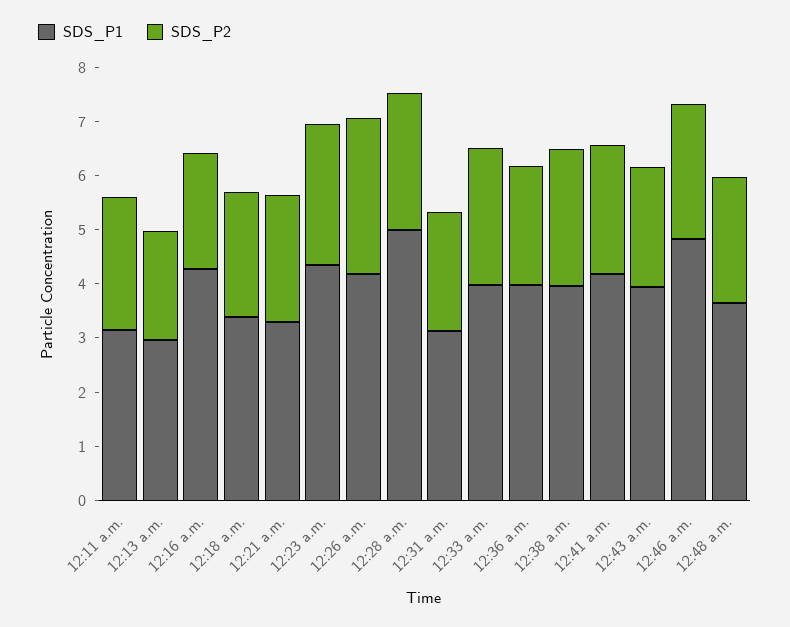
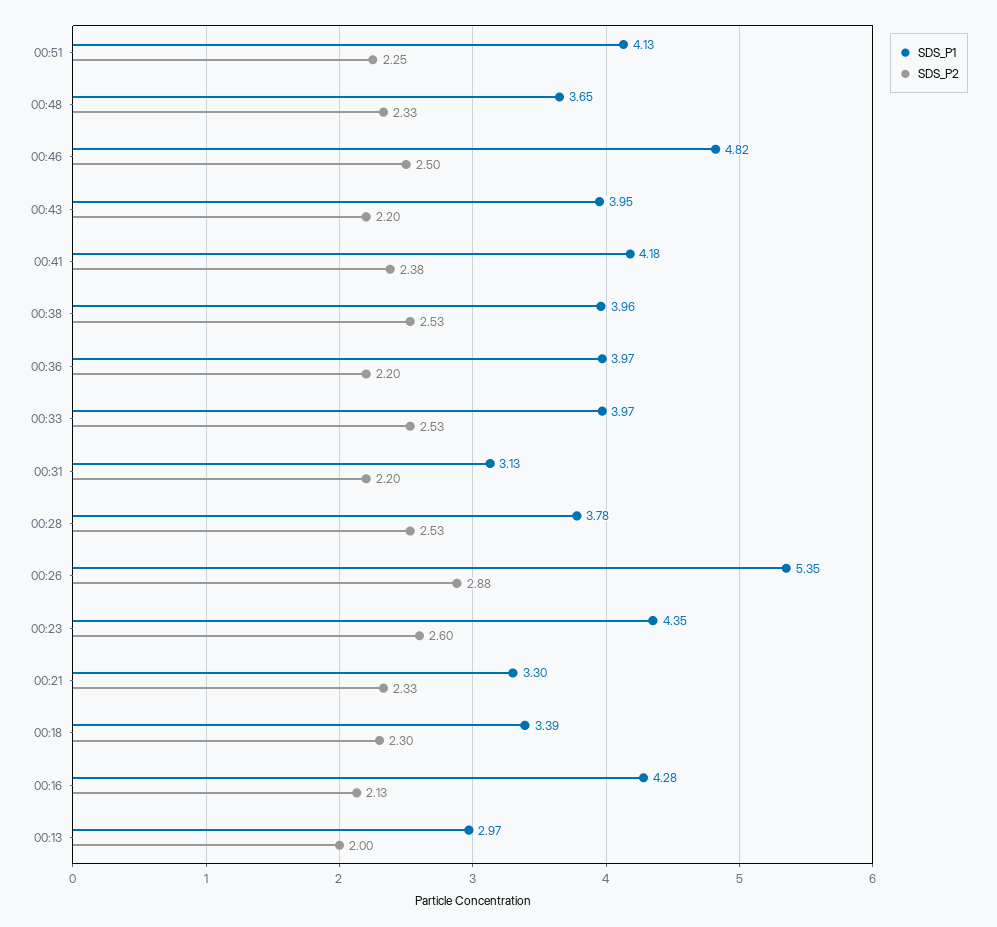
SDS_P1, 12:11 a.m.: 3.2 -> none
SDS_P2, 12:11 a.m.: 2.4 -> none
SDS_P1, 12:26 a.m.: 4.2 -> 5.35
SDS_P1, 12:28 a.m.: 5 -> 3.78
SDS_P1, 00:51: none -> 4.13
SDS_P2, 00:51: none -> 2.25

